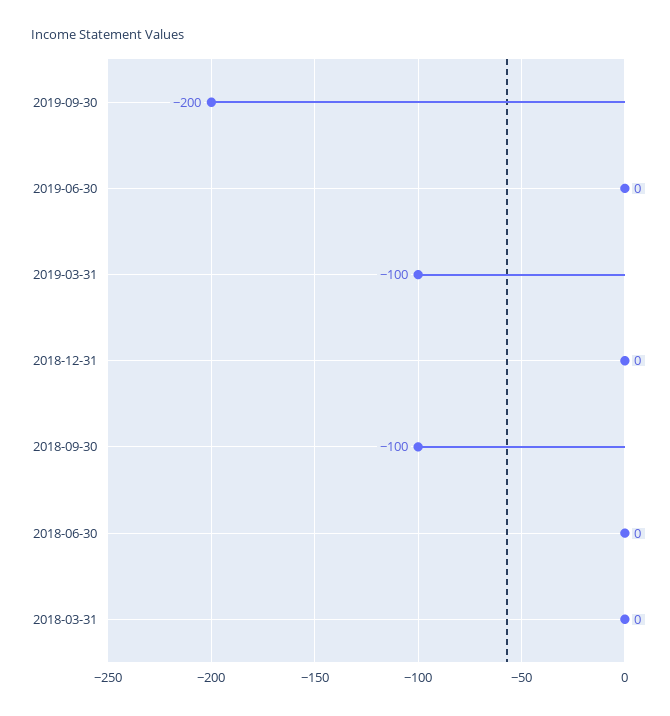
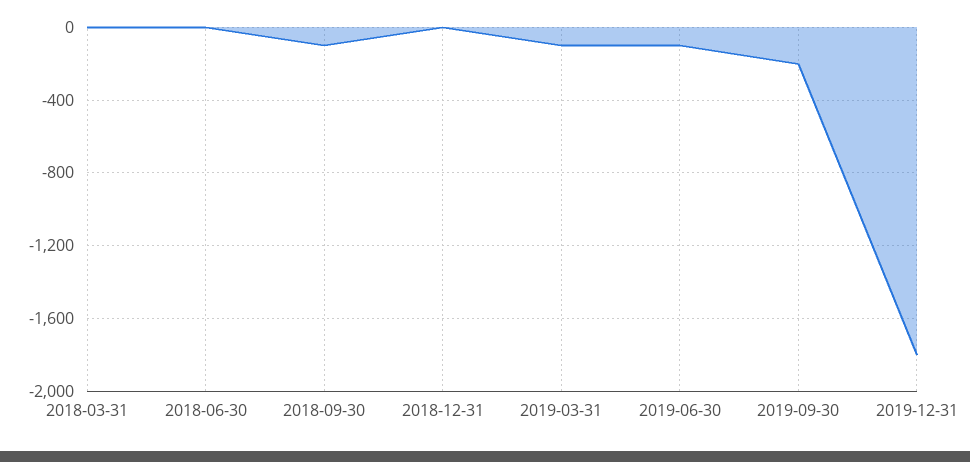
2019-06-30: 0 -> -100
2019-12-31: none -> -1800

